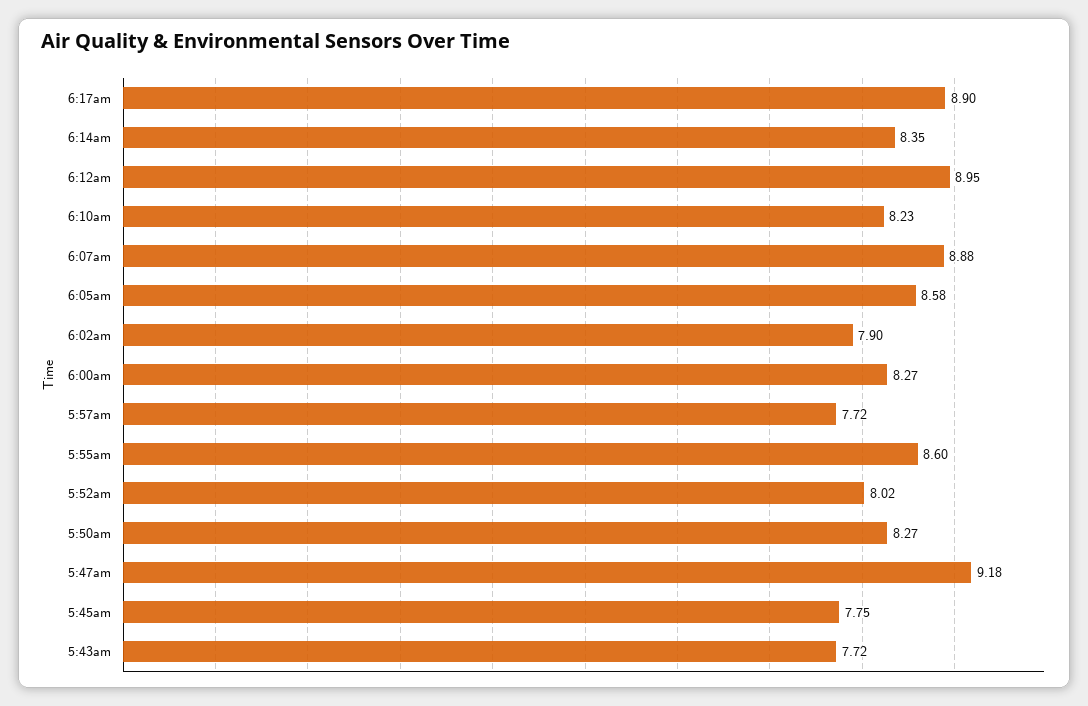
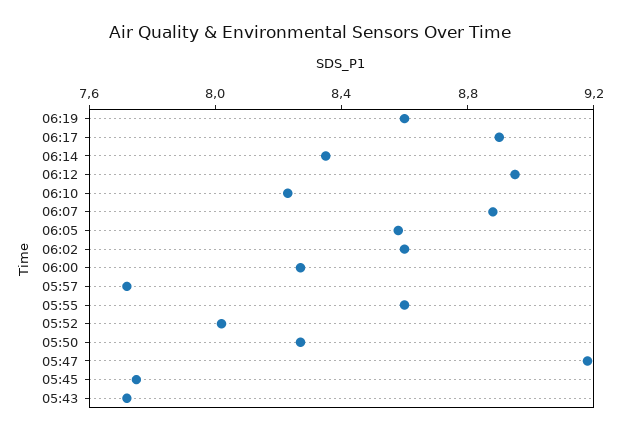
6:02am: 7.9 -> 8.6
06:19: none -> 8.6

